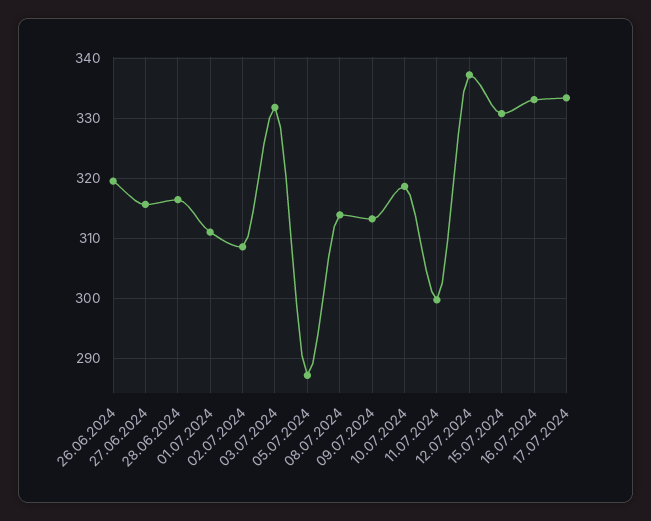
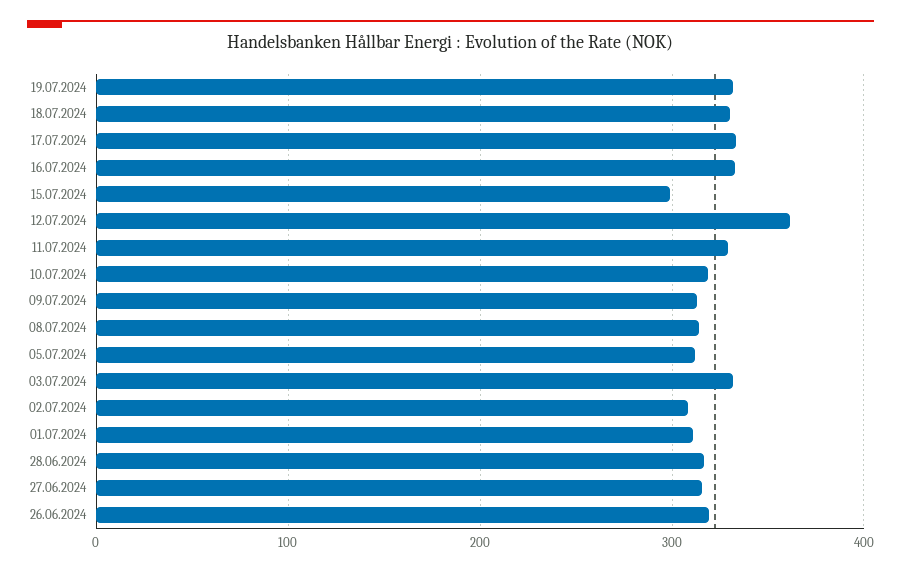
05.07.2024: 287 -> 310
11.07.2024: 300 -> 330
12.07.2024: 337 -> 360
15.07.2024: 331 -> 300
19.07.2024: none -> 330
18.07.2024: none -> 330

